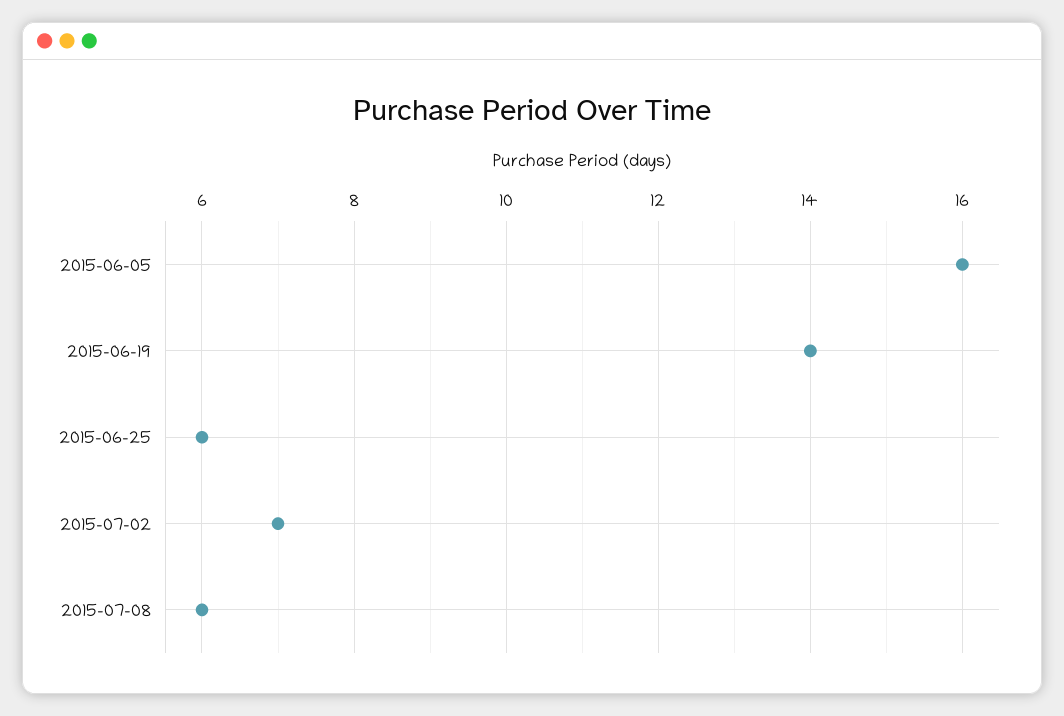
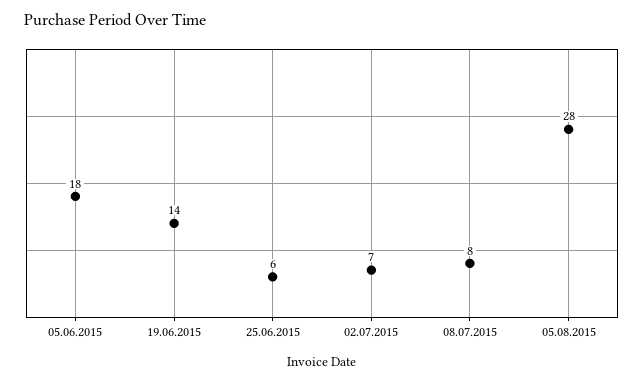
2015-06-05: 16 -> 18
2015-07-08: 6 -> 8
05.08.2015: none -> 28

